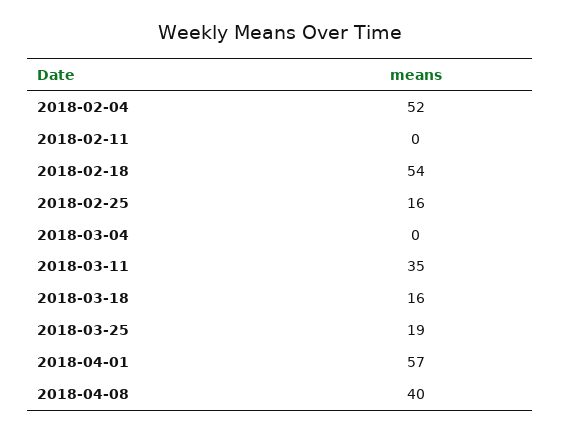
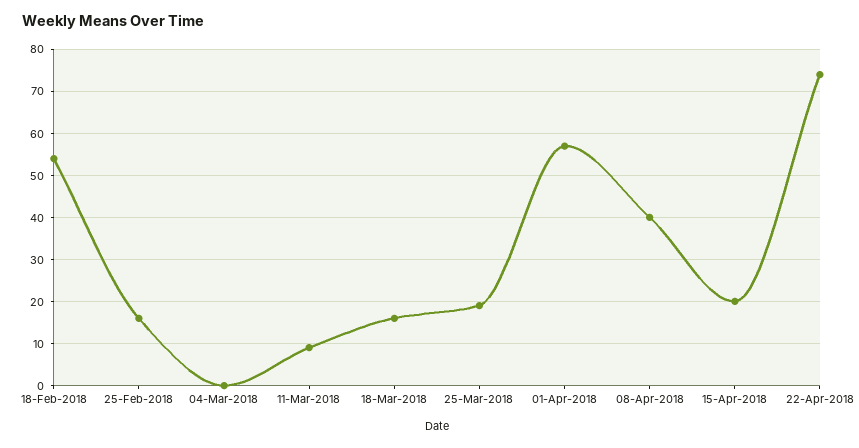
2018-02-04: 52 -> none
2018-02-11: 0 -> none
2018-03-11: 35 -> 10
15-Apr-2018: none -> 20
22-Apr-2018: none -> 75

